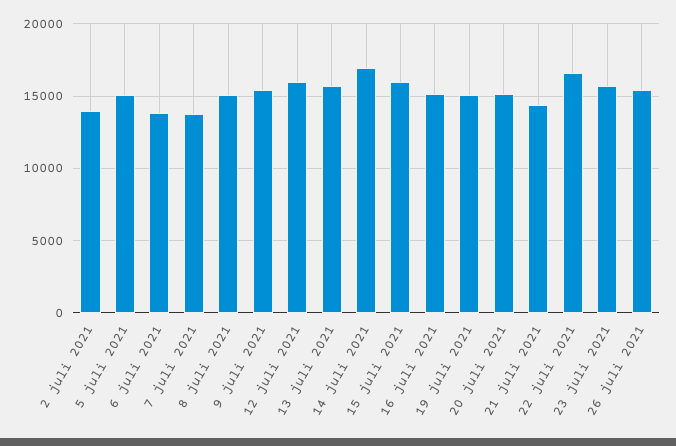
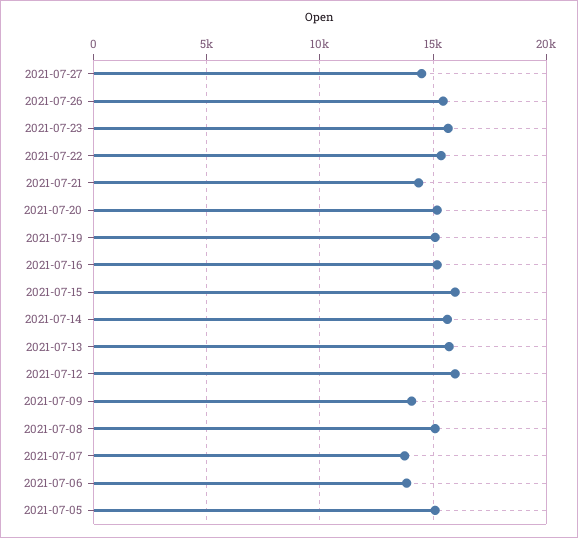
2 juli 2021: 14000 -> none
9 juli 2021: 15500 -> 14000
14 juli 2021: 17000 -> 15500
22 juli 2021: 16500 -> 15500
2021-07-27: none -> 14500

